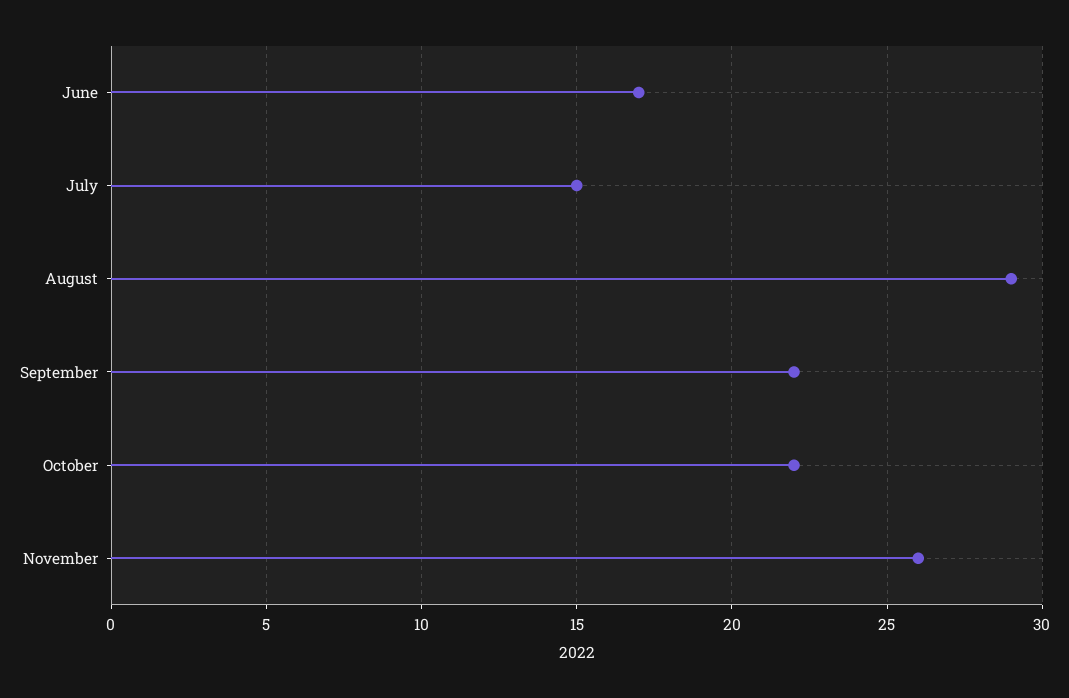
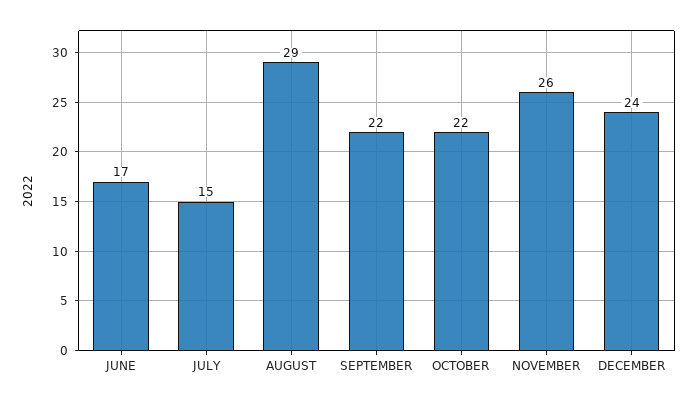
DECEMBER: none -> 24

